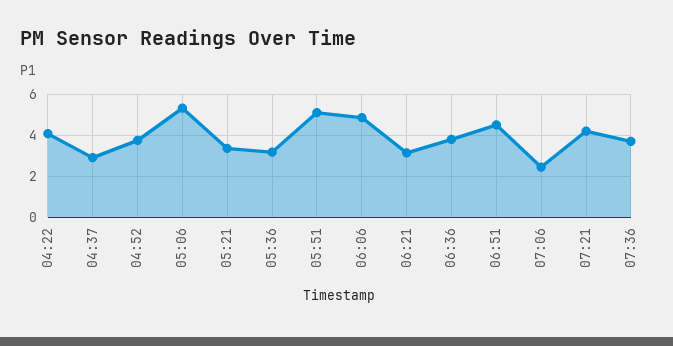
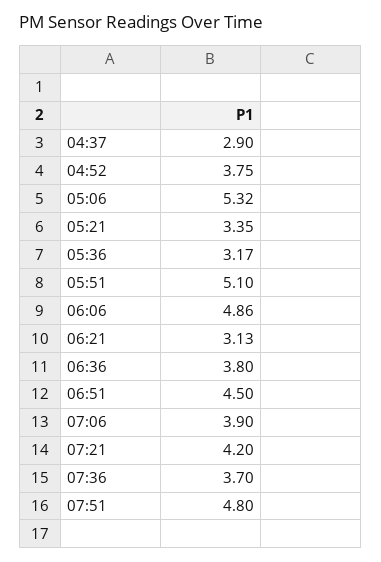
04:22: 4 -> none
07:06: 2.5 -> 3.9
07:51: none -> 4.8

